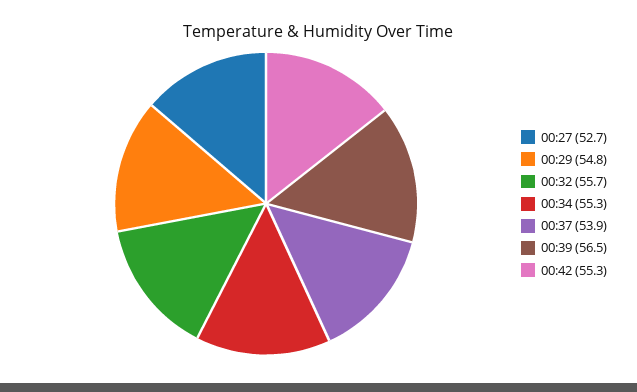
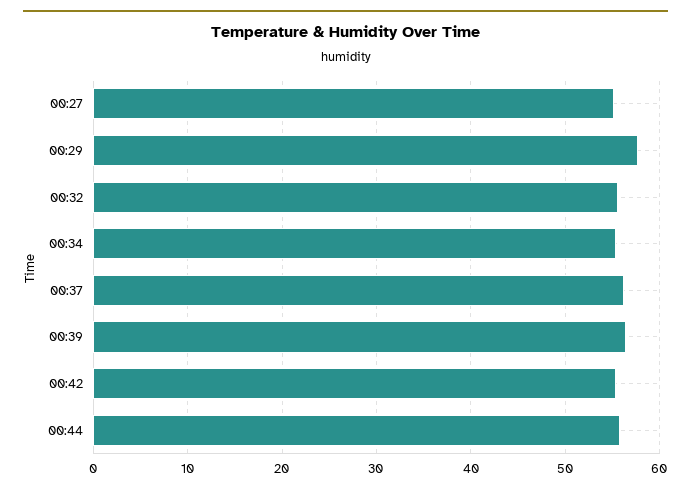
00:27: 52.7 -> 55
00:29: 54.8 -> 58
00:37: 53.9 -> 56
00:44: none -> 56

